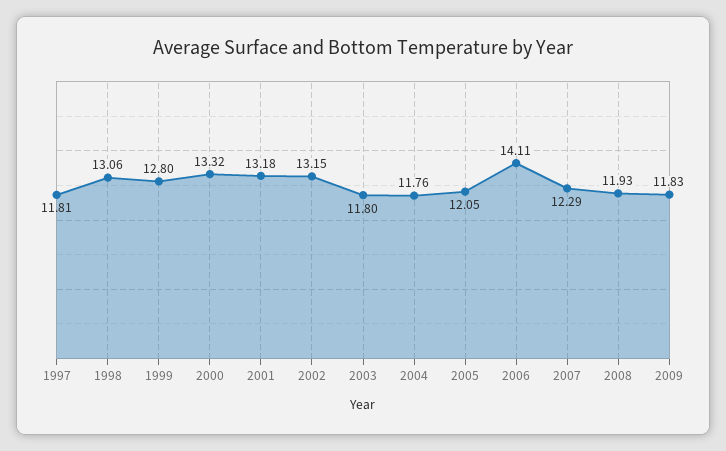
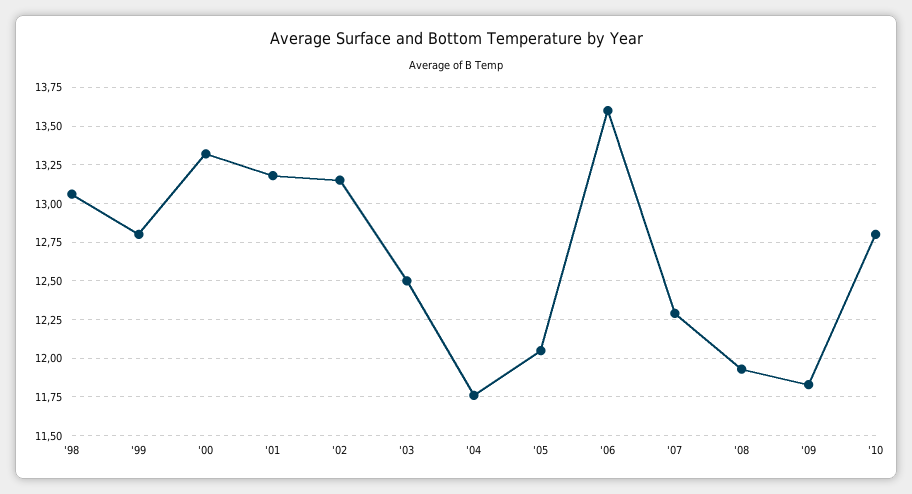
1997: 11.81 -> none
2003: 11.8 -> 12.5
2006: 14.11 -> 13.6
'10: none -> 12.8

